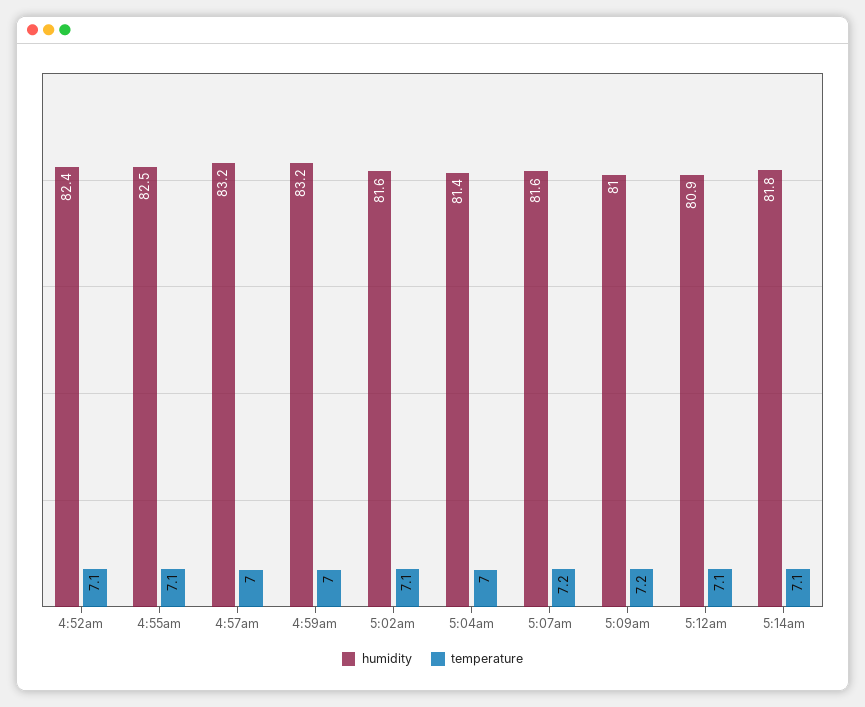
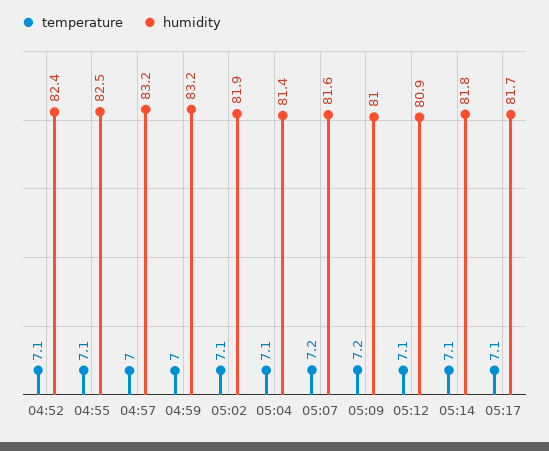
humidity, 5:02am: 81.6 -> 81.9
temperature, 5:04am: 7 -> 7.1
temperature, 05:17: none -> 7.1
humidity, 05:17: none -> 81.7

